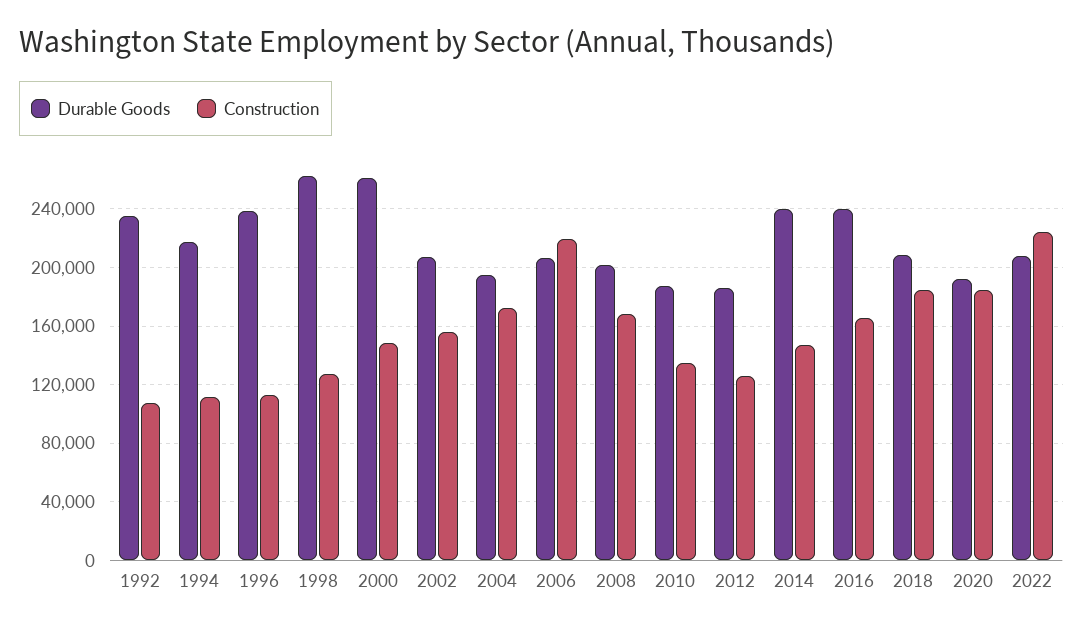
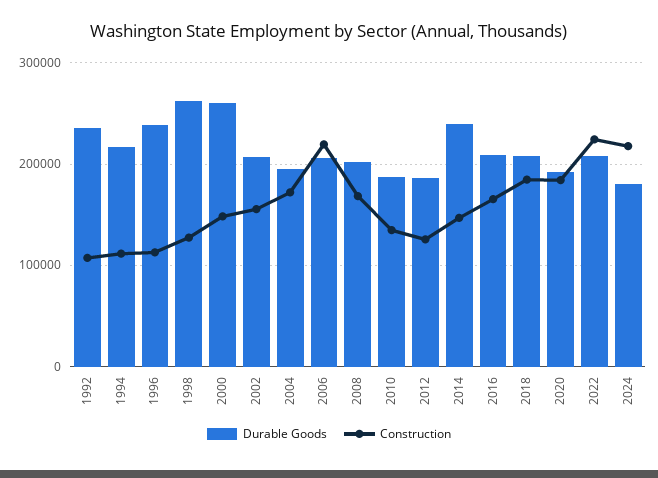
Durable Goods, 2016: 240000 -> 210000
Durable Goods, 2024: none -> 180000
Construction, 2024: none -> 220000

